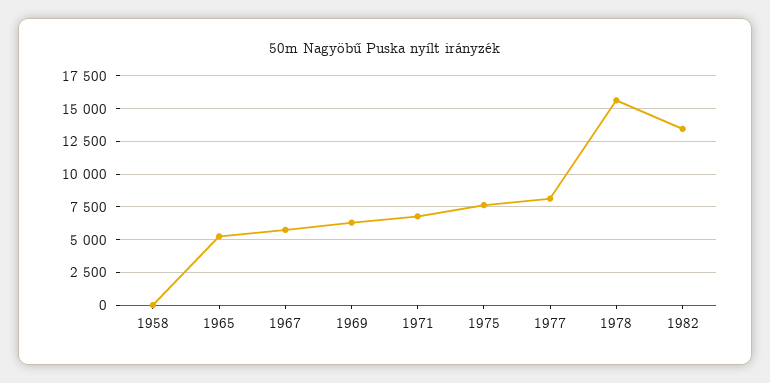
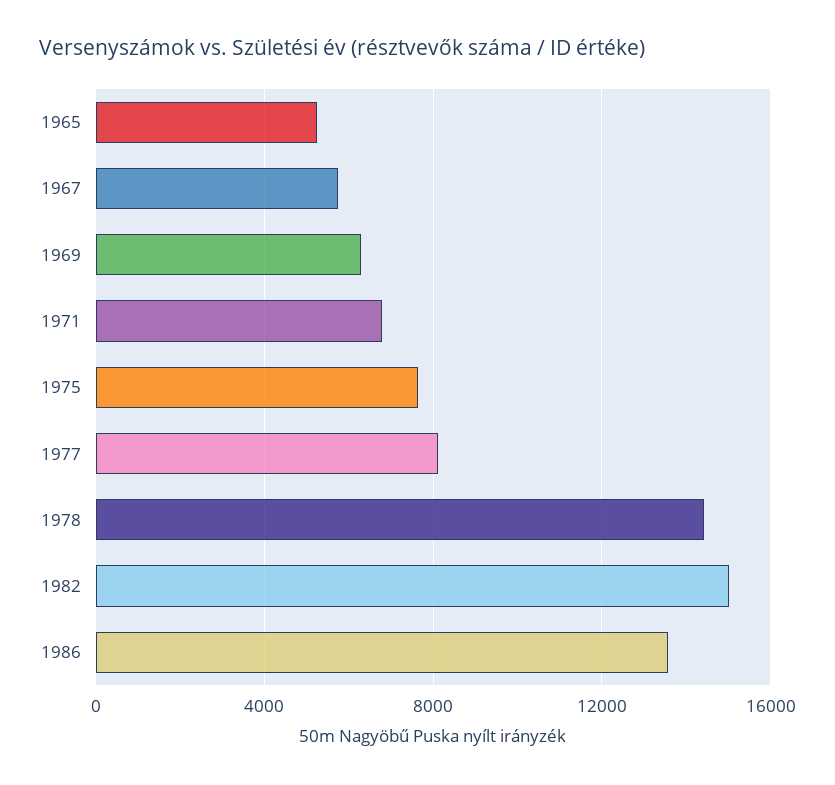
1958: 0 -> none
1978: 15500 -> 14500
1982: 13500 -> 15000
1986: none -> 13500

